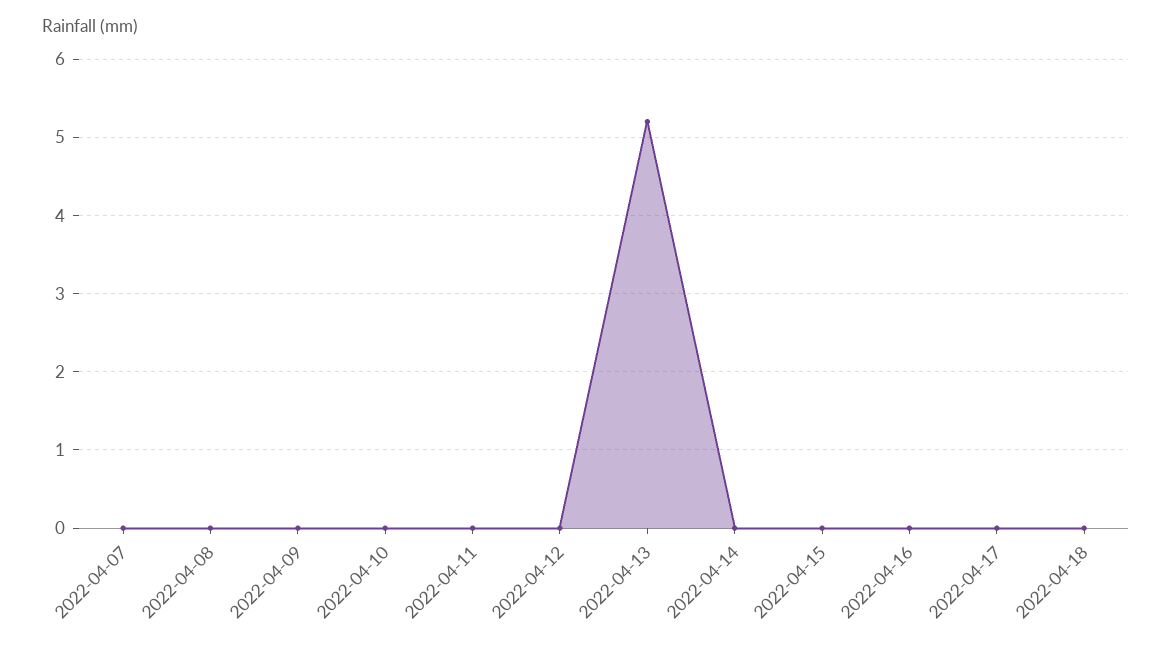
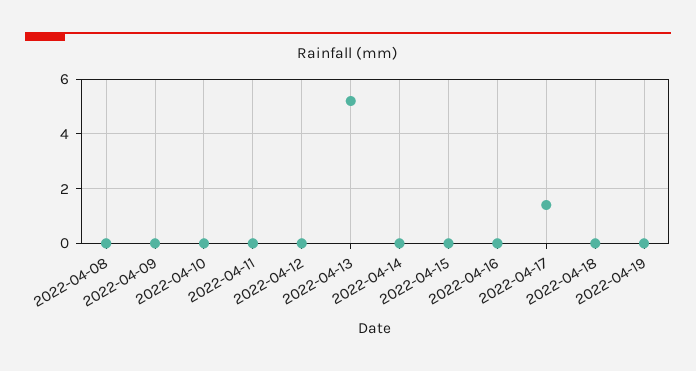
2022-04-07: 0 -> none
2022-04-17: 0 -> 1.5
2022-04-19: none -> 0

